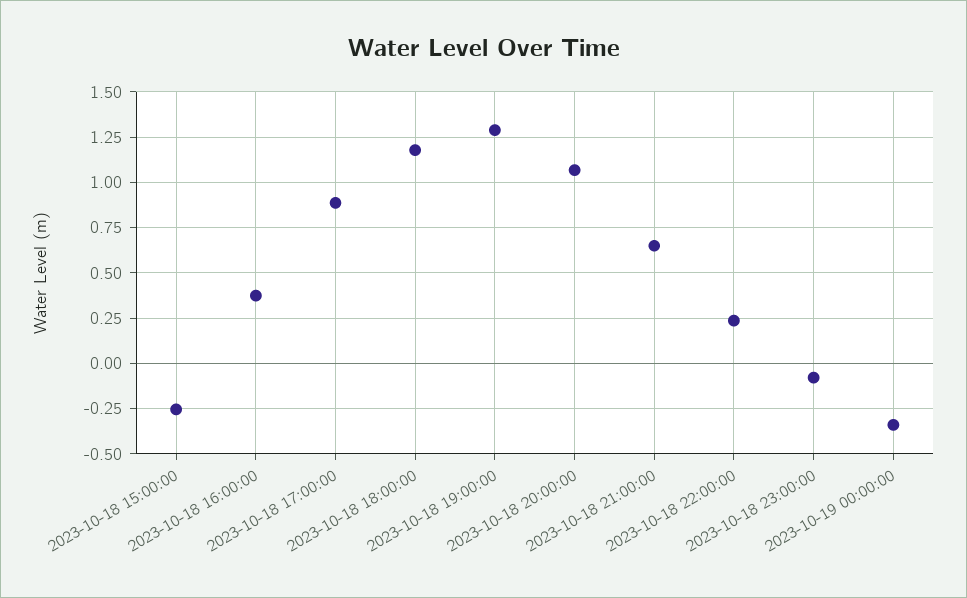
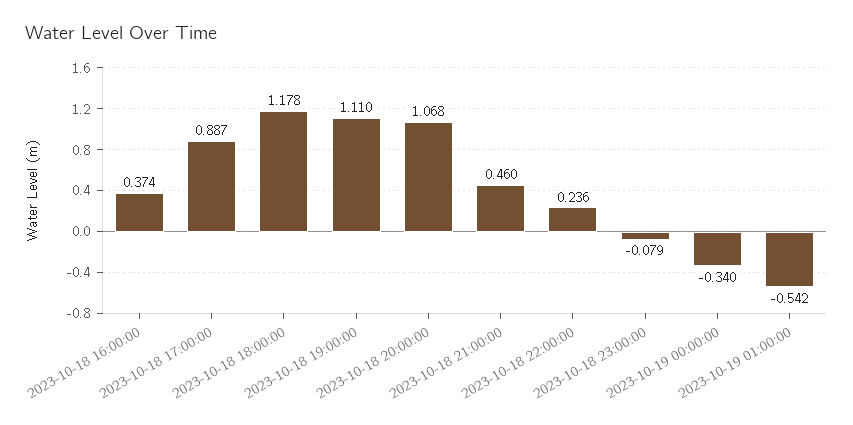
2023-10-18 15:00:00: -0.25 -> none
2023-10-18 19:00:00: 1.3 -> 1.11
2023-10-18 21:00:00: 0.65 -> 0.46
2023-10-19 01:00:00: none -> -0.542

